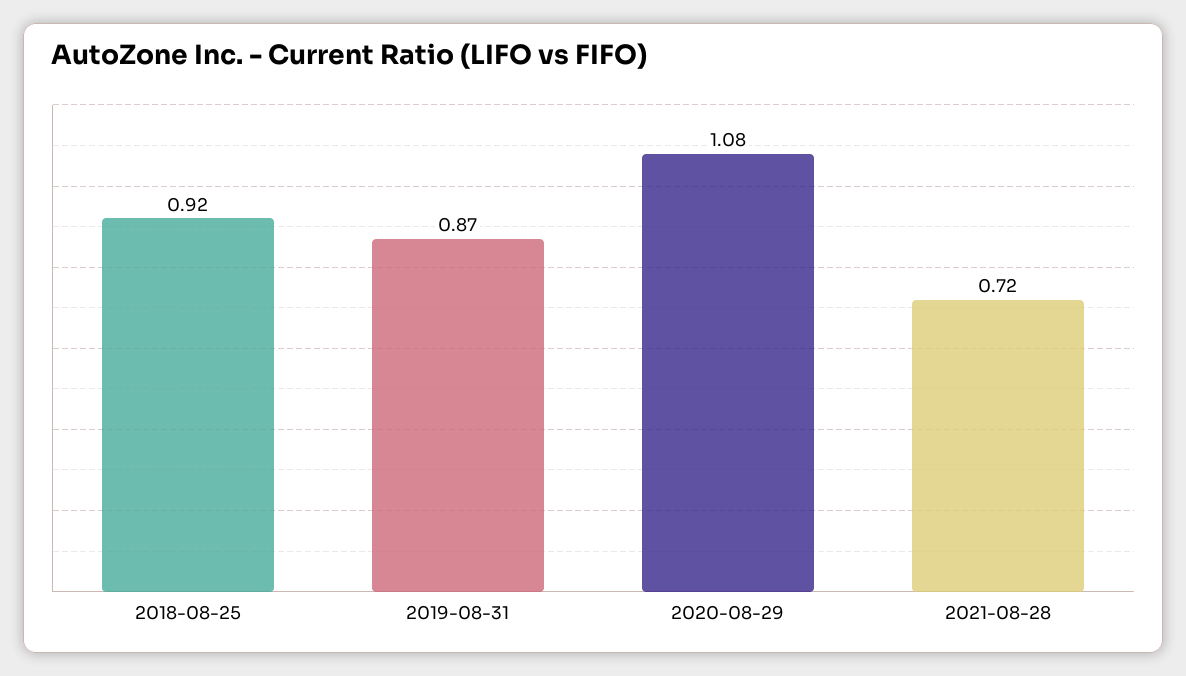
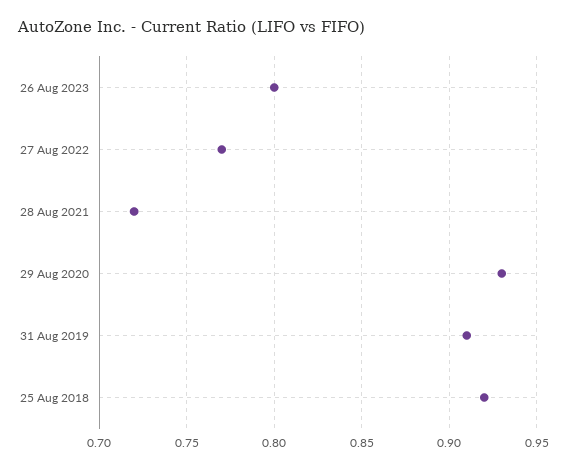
2019-08-31: 0.87 -> 0.91
2020-08-29: 1.08 -> 0.93
26 Aug 2023: none -> 0.8
27 Aug 2022: none -> 0.77

